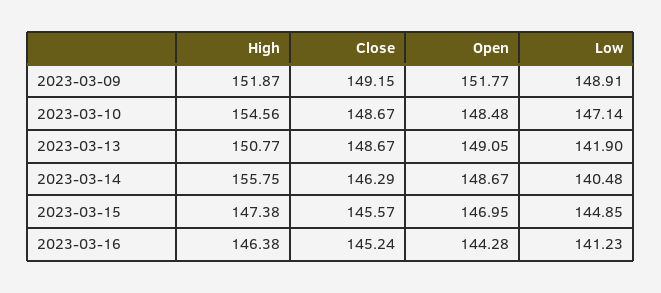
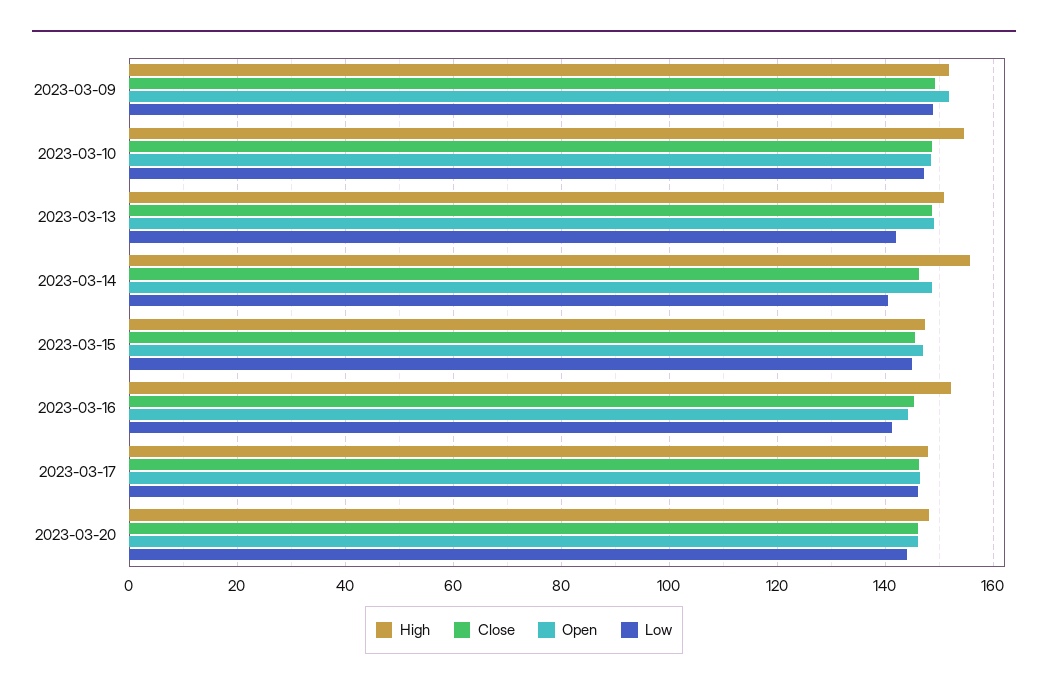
High, 2023-03-16: 146.38 -> 152
High, 2023-03-17: none -> 148
Close, 2023-03-17: none -> 146
Open, 2023-03-17: none -> 146
Low, 2023-03-17: none -> 146
High, 2023-03-20: none -> 148
Close, 2023-03-20: none -> 146
Open, 2023-03-20: none -> 146
Low, 2023-03-20: none -> 144

